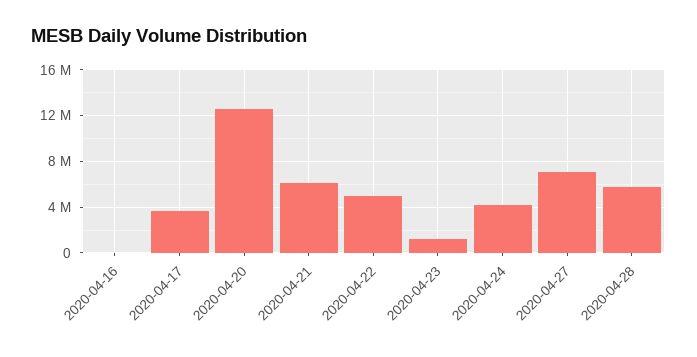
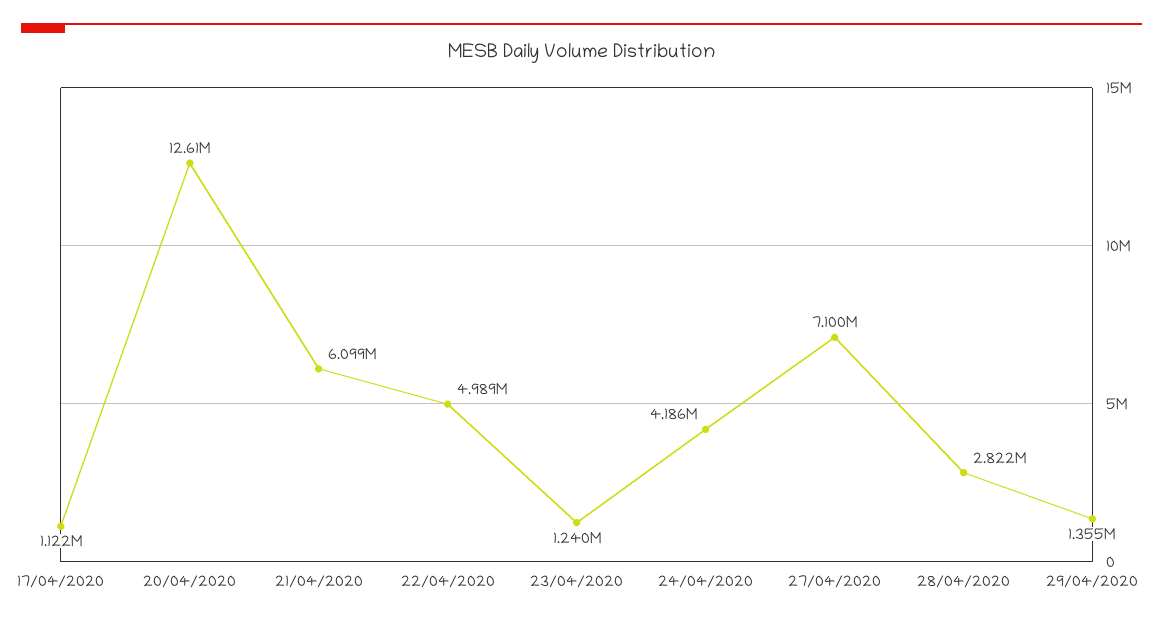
2020-04-16: 0 -> none
2020-04-17: 4000000 -> 1122000
2020-04-28: 6000000 -> 2822000
29/04/2020: none -> 1355000

